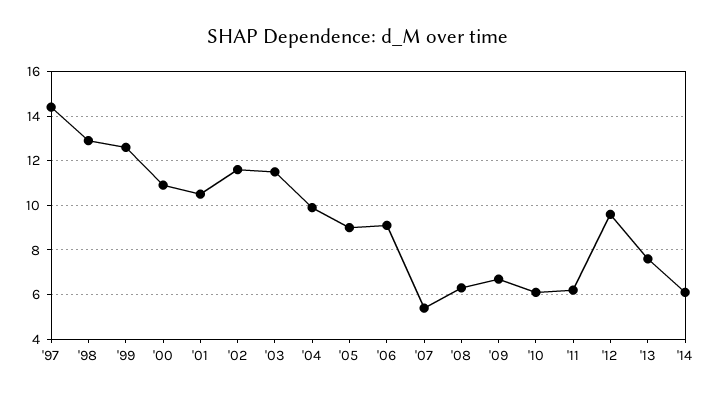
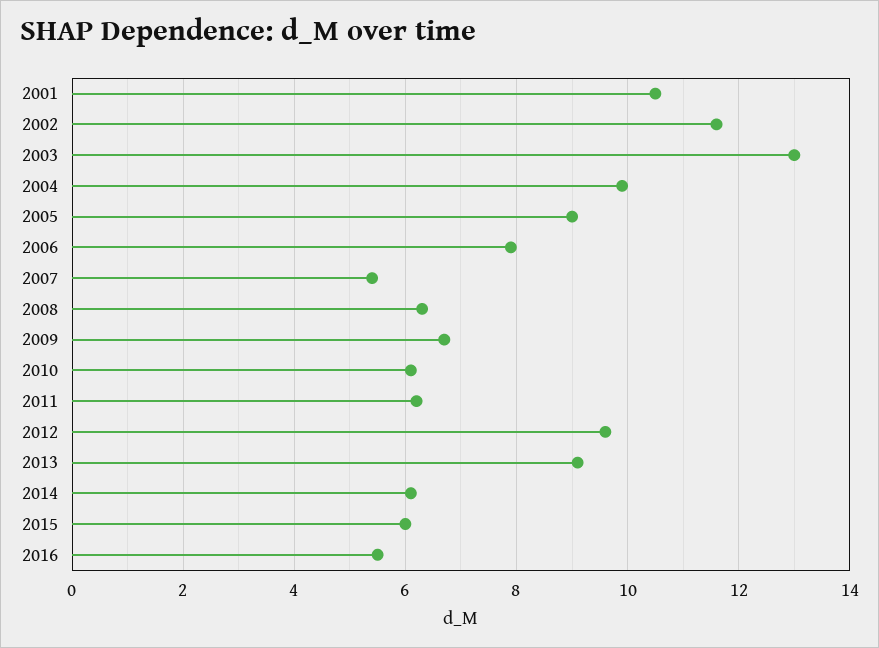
'97: 14.5 -> none
'98: 13 -> none
'99: 12.5 -> none
'00: 11 -> none
'03: 11.5 -> 13
'06: 9 -> 8
'13: 7.5 -> 9
2015: none -> 6
2016: none -> 5.5

